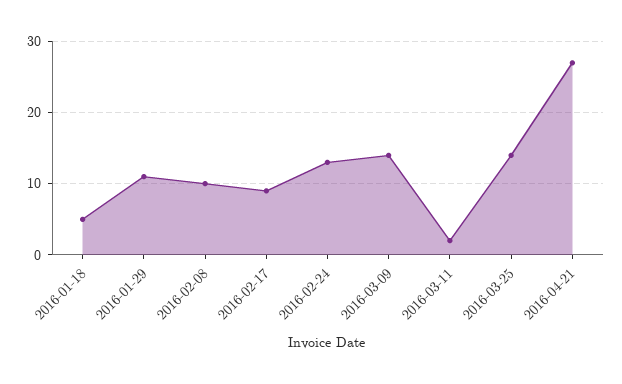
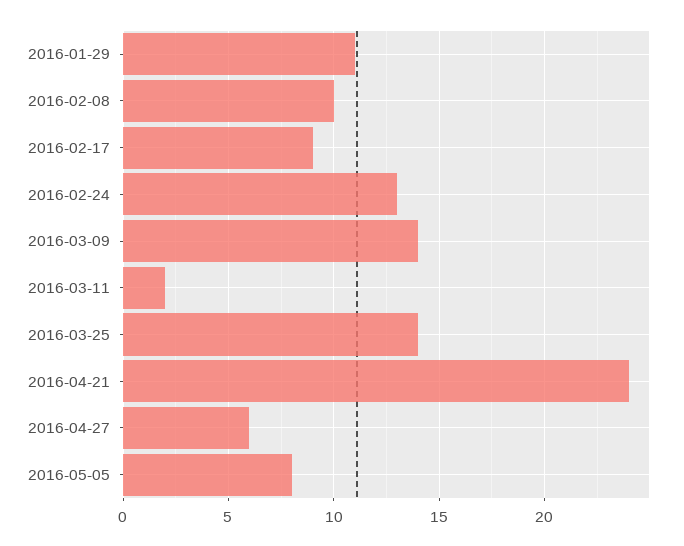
2016-01-18: 5 -> none
2016-04-21: 27 -> 24
2016-04-27: none -> 6
2016-05-05: none -> 8

